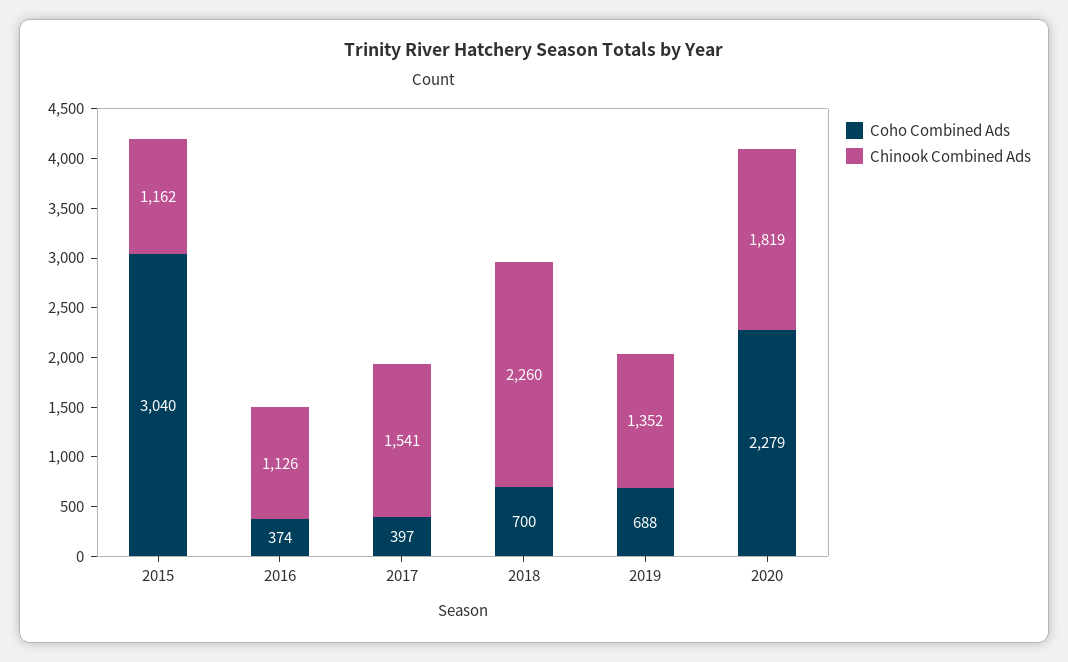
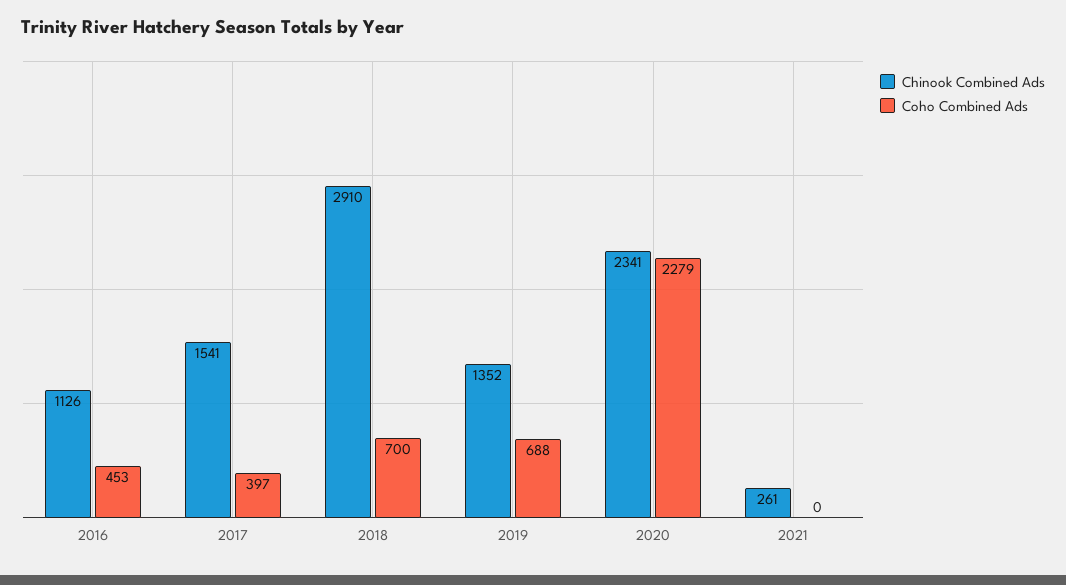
Coho Combined Ads, 2015: 3040 -> none
Chinook Combined Ads, 2015: 1162 -> none
Coho Combined Ads, 2016: 374 -> 453
Chinook Combined Ads, 2018: 2260 -> 2910
Chinook Combined Ads, 2020: 1819 -> 2341
Chinook Combined Ads, 2021: none -> 261
Coho Combined Ads, 2021: none -> 0

